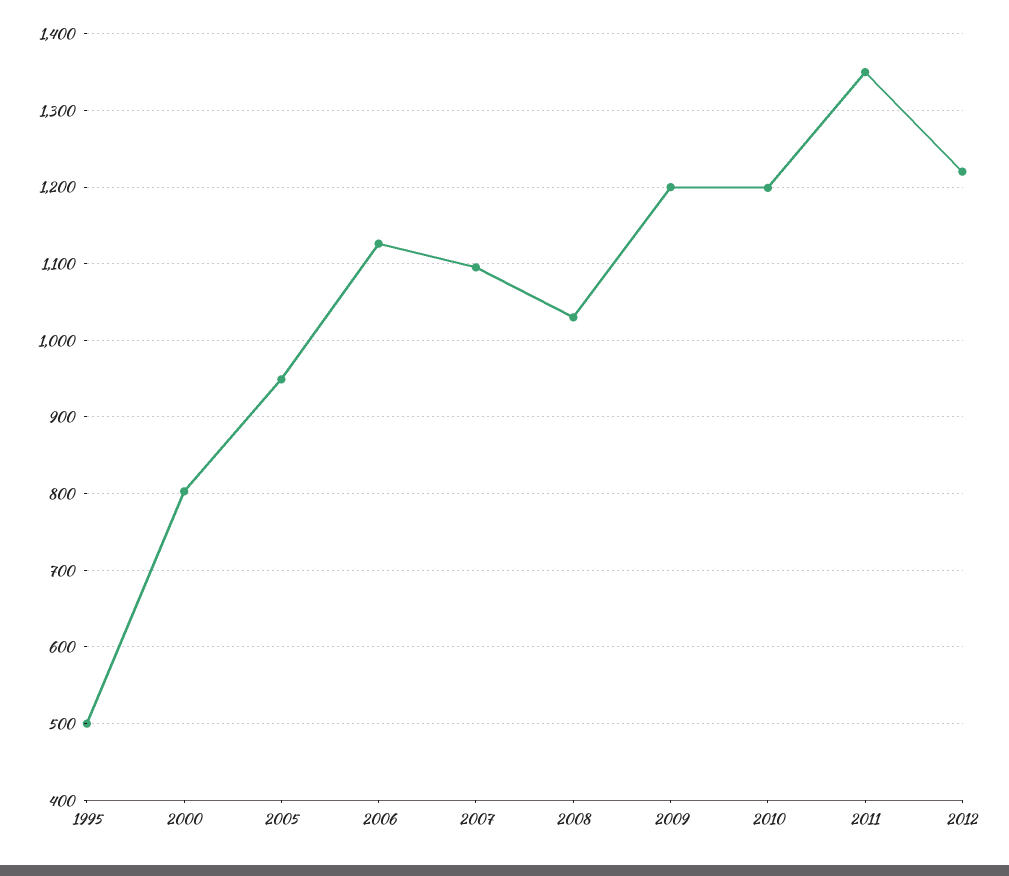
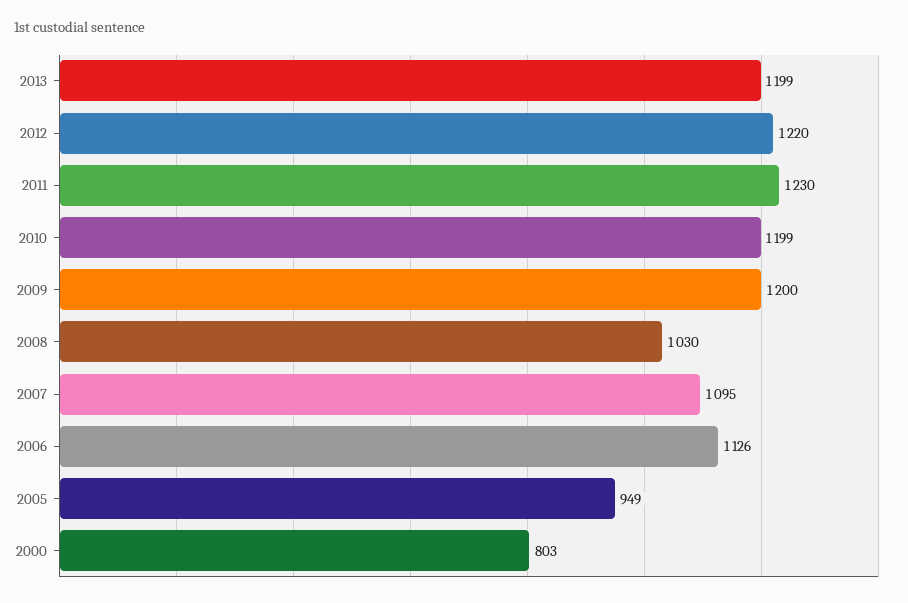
1995: 500 -> none
2011: 1350 -> 1230
2013: none -> 1199

